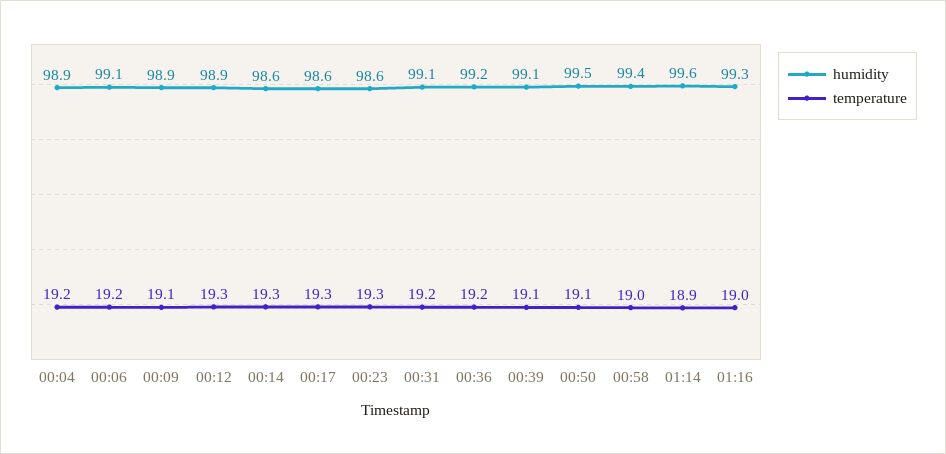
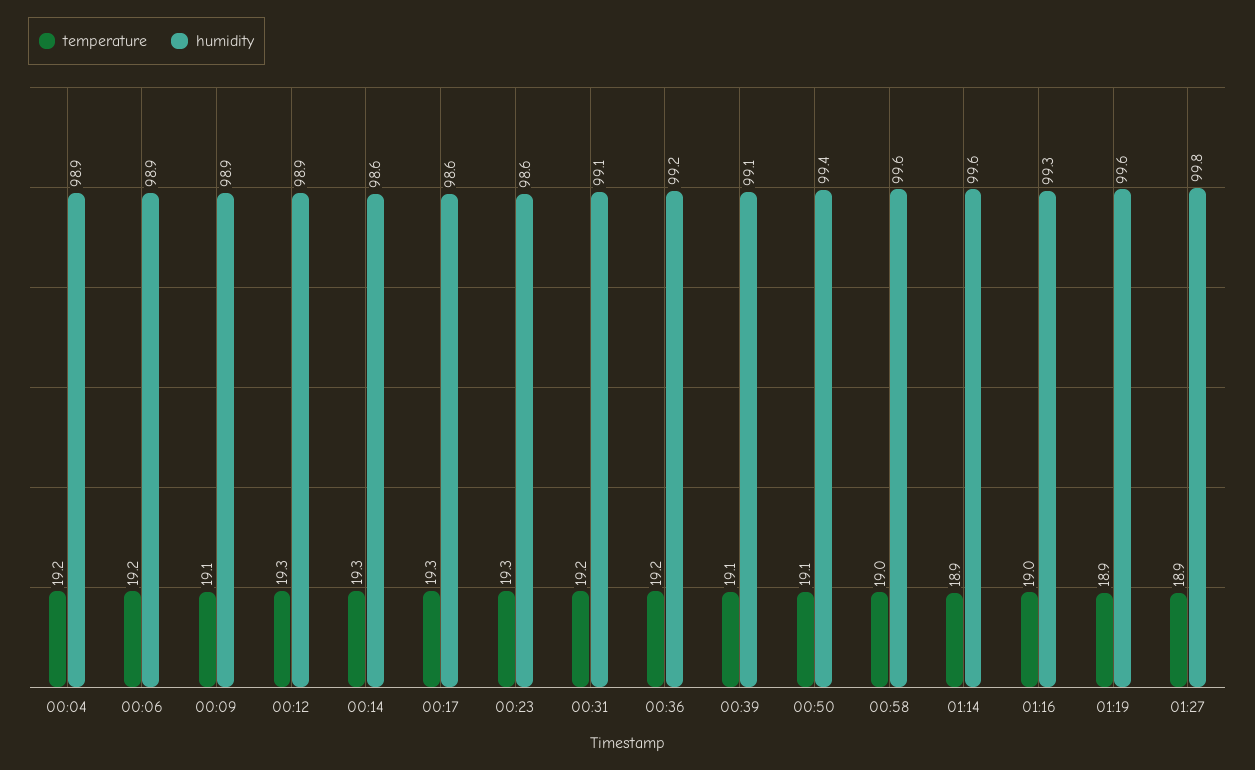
humidity, 00:06: 99.1 -> 98.9
humidity, 00:50: 99.5 -> 99.4
humidity, 00:58: 99.4 -> 99.6
temperature, 01:19: none -> 18.9
humidity, 01:19: none -> 99.6
temperature, 01:27: none -> 18.9
humidity, 01:27: none -> 99.8

